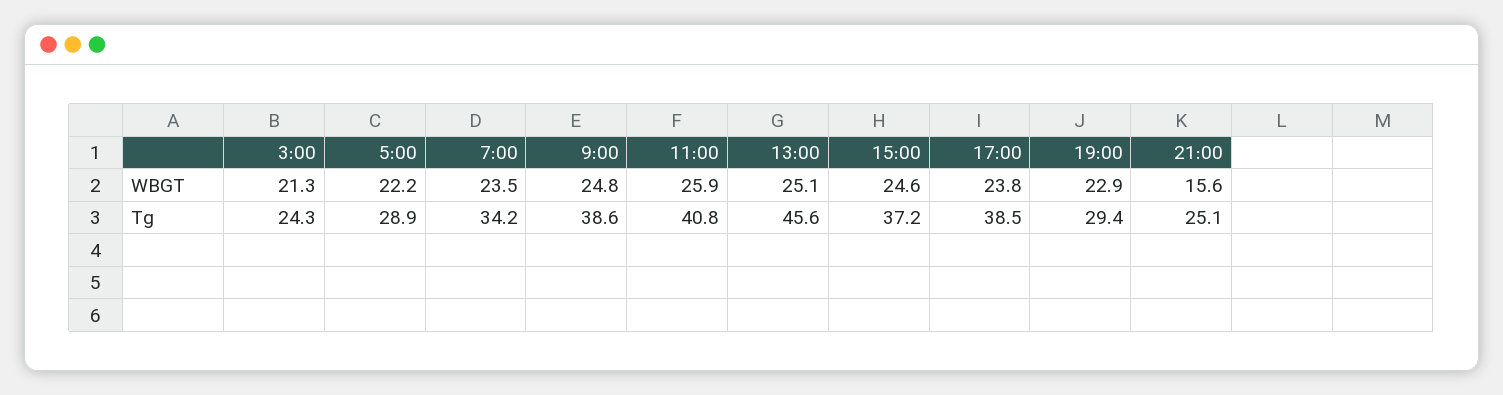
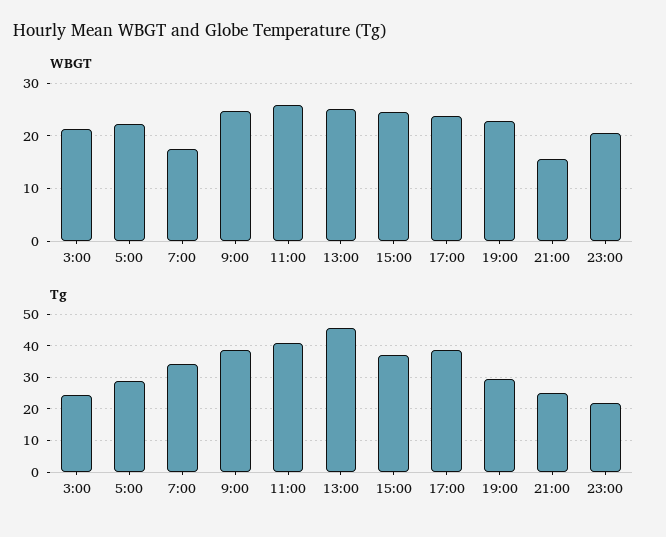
WBGT, 7:00: 23.5 -> 18
WBGT, 23:00: none -> 20
Tg, 23:00: none -> 22

